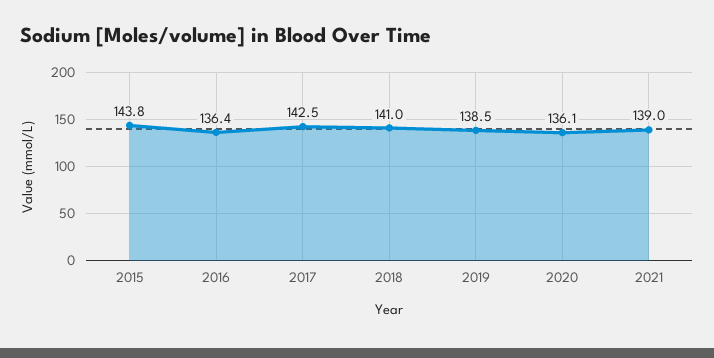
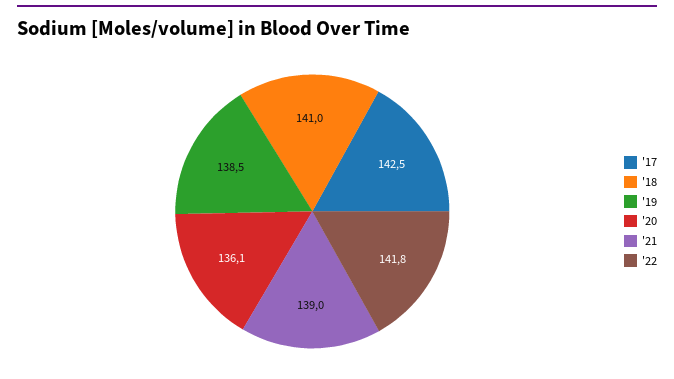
2015: 143.8 -> none
2016: 136.4 -> none
'22: none -> 141.8

